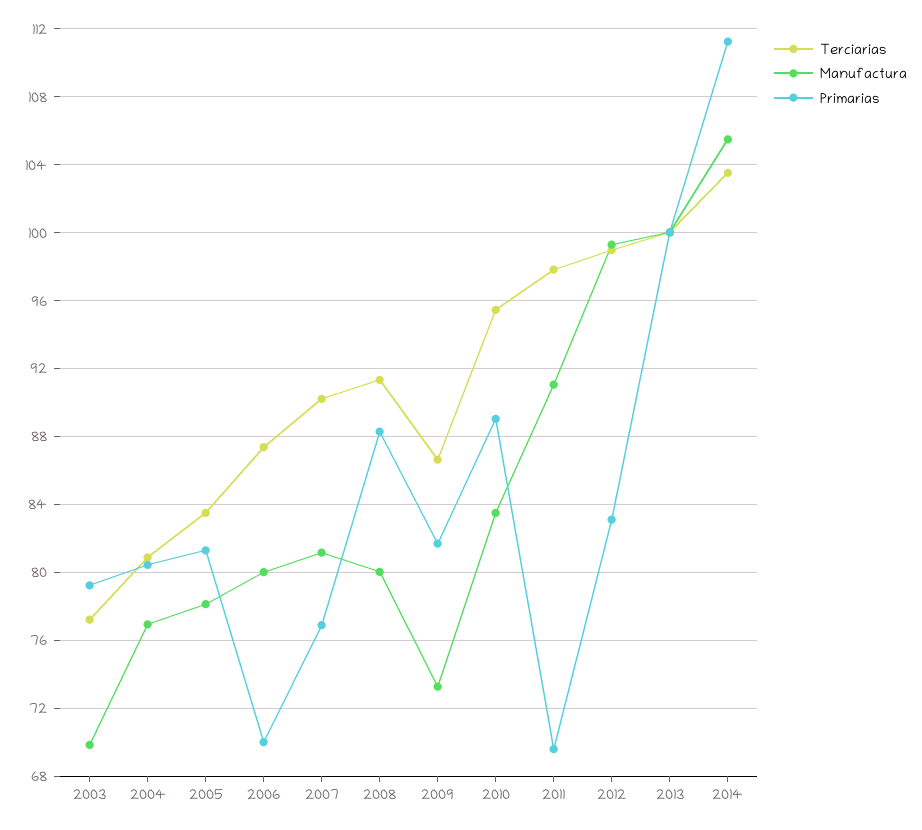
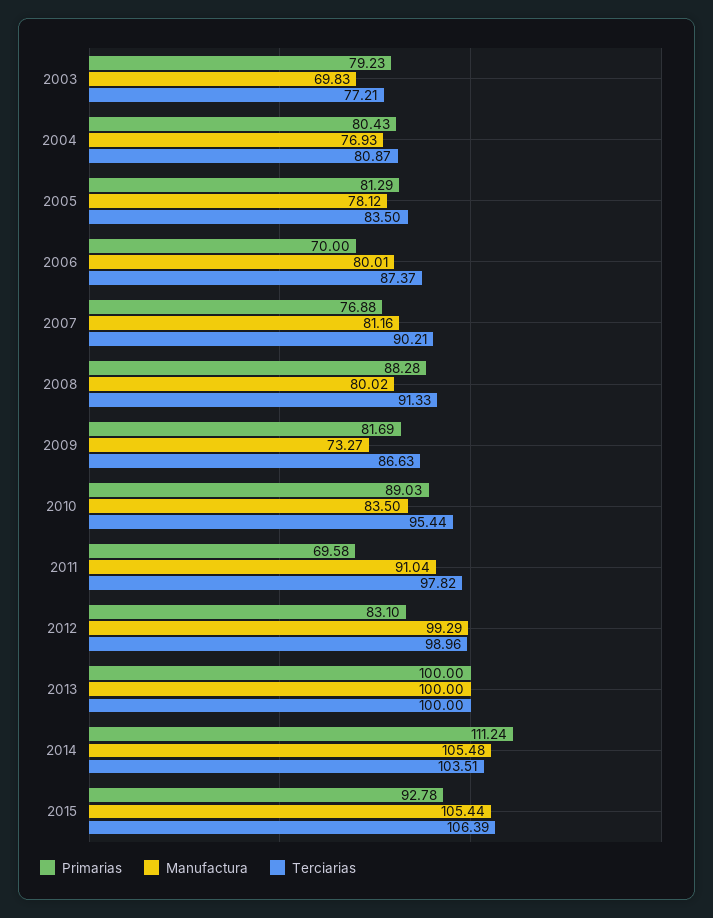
Primarias, 2015: none -> 92.78
Manufactura, 2015: none -> 105.44
Terciarias, 2015: none -> 106.39

